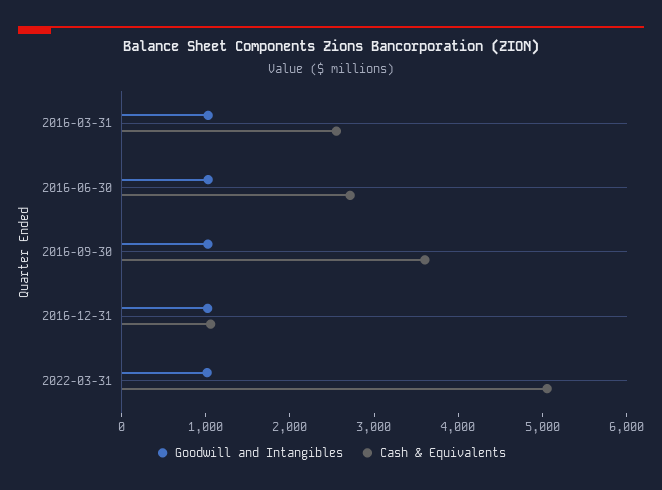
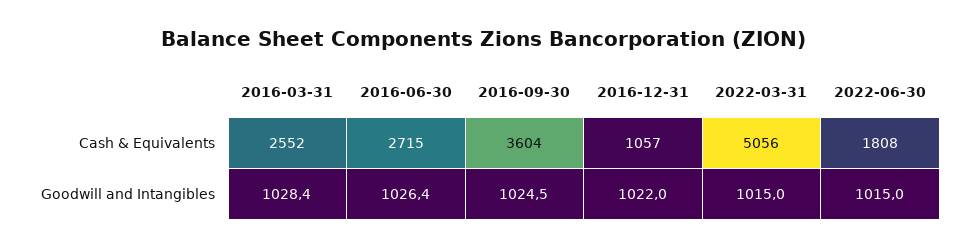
Cash & Equivalents, 2022-06-30: none -> 1808
Goodwill and Intangibles, 2022-06-30: none -> 1015

